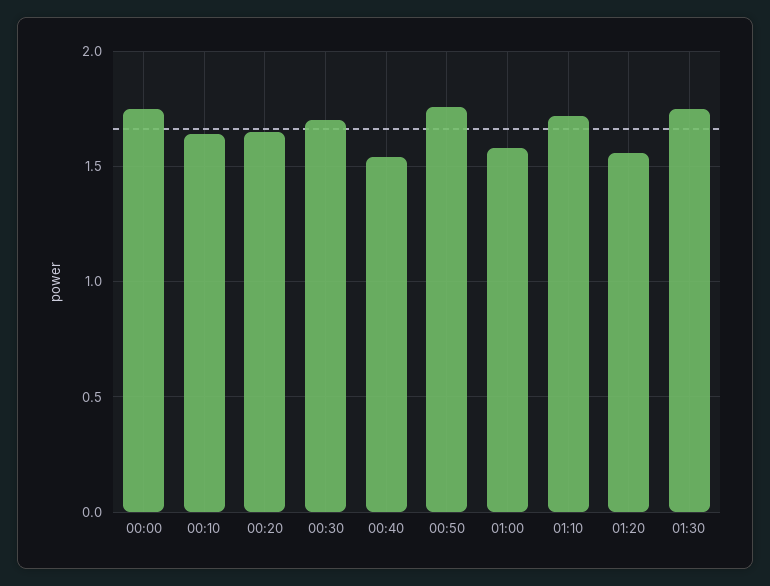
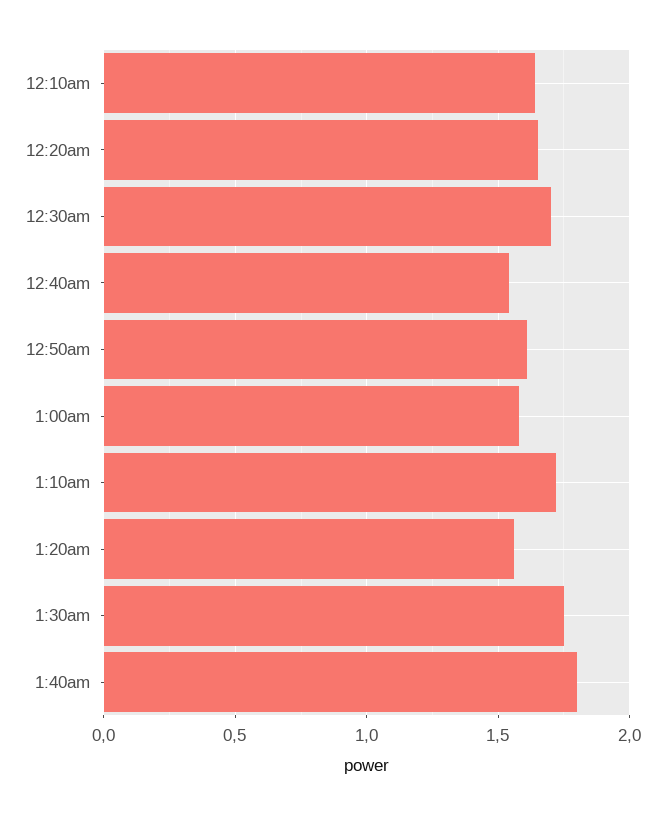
00:00: 1.75 -> none
00:50: 1.75 -> 1.6
1:40am: none -> 1.8

